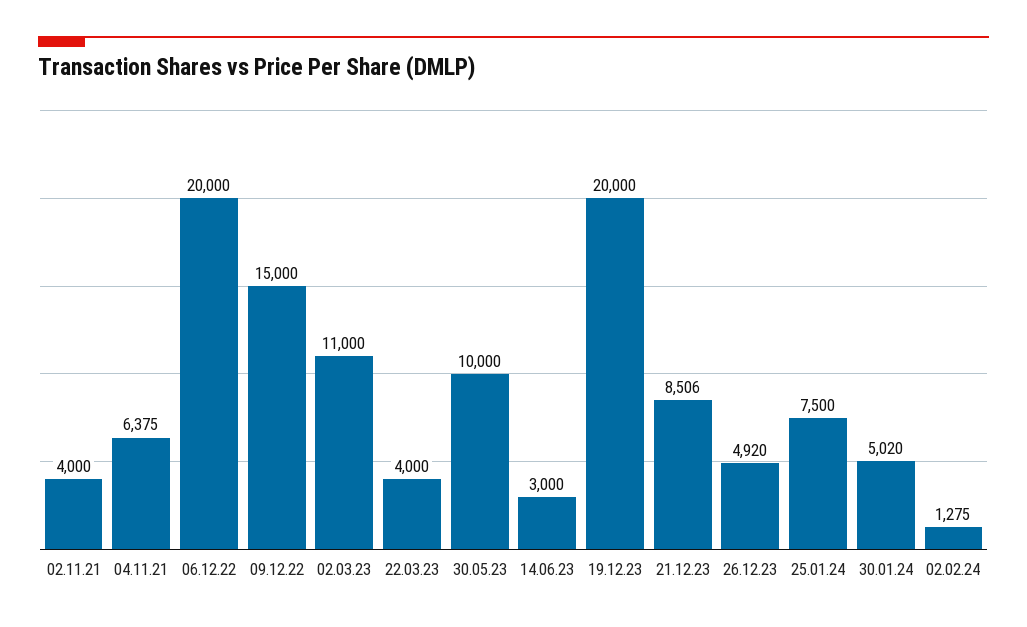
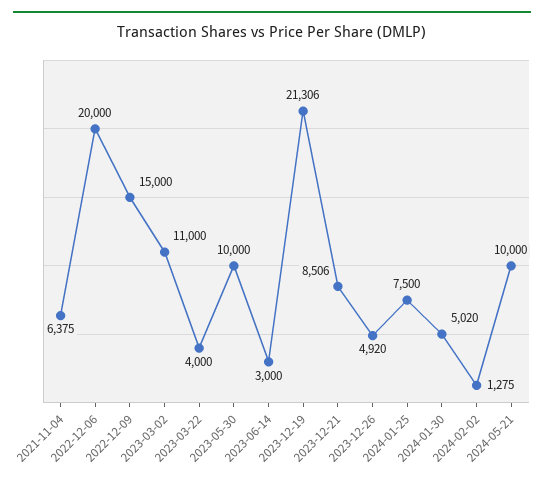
02.11.21: 4000 -> none
19.12.23: 20000 -> 21306
2024-05-21: none -> 10000

